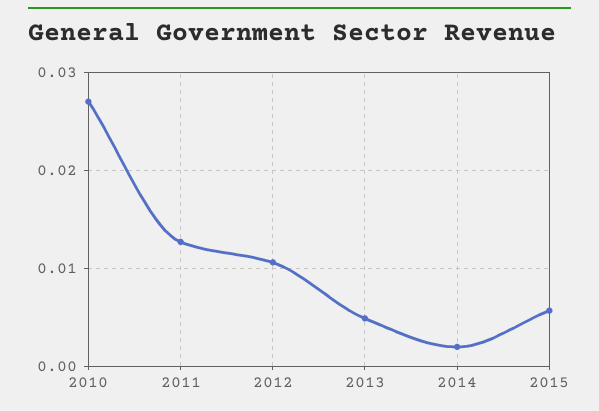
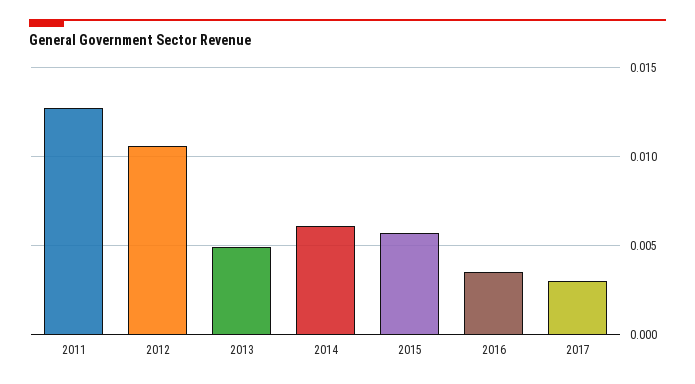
2010: 0.027 -> none
2014: 0.002 -> 0.006
2016: none -> 0.0035
2017: none -> 0.003

